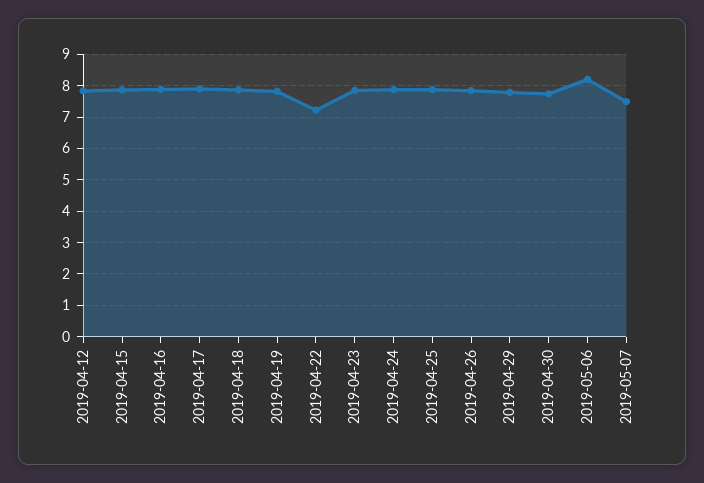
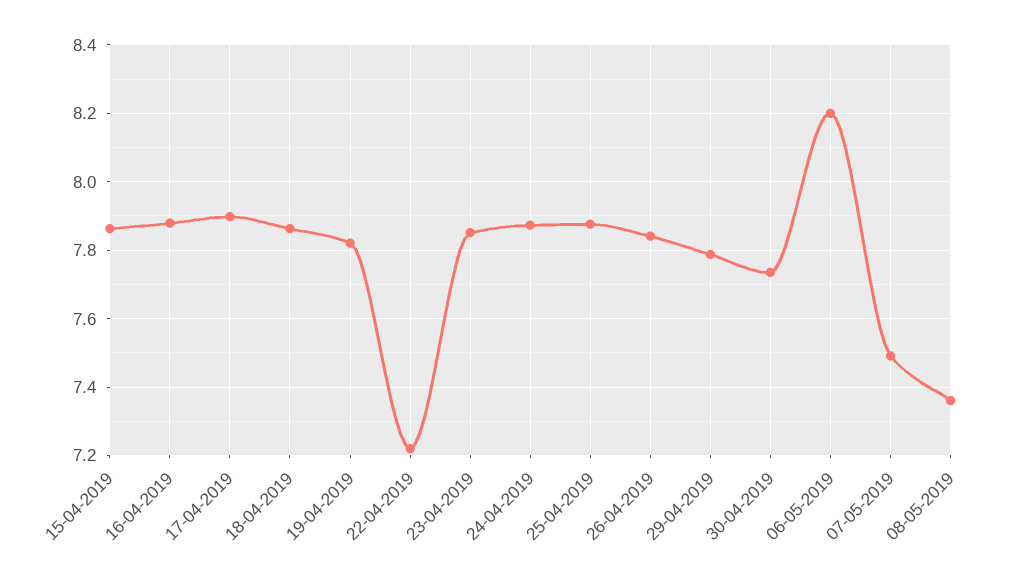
2019-04-12: 7.8 -> none
08-05-2019: none -> 7.36

